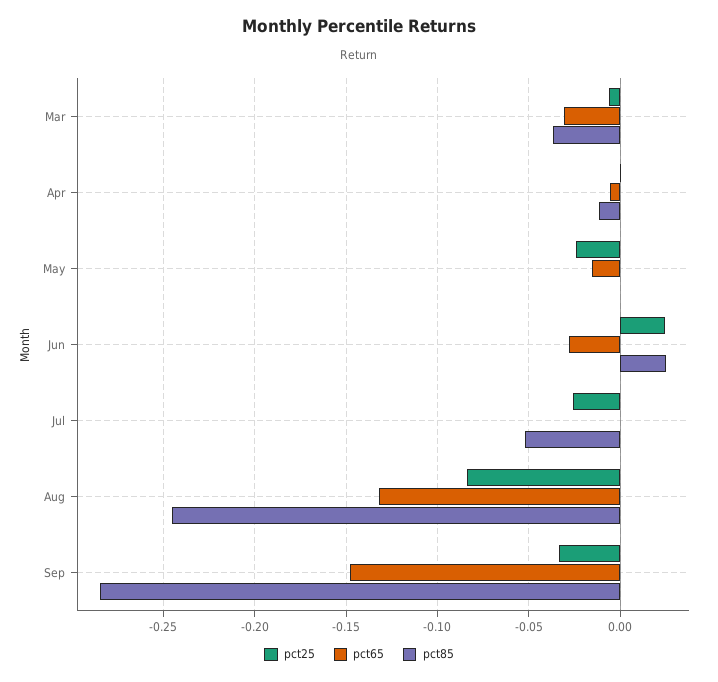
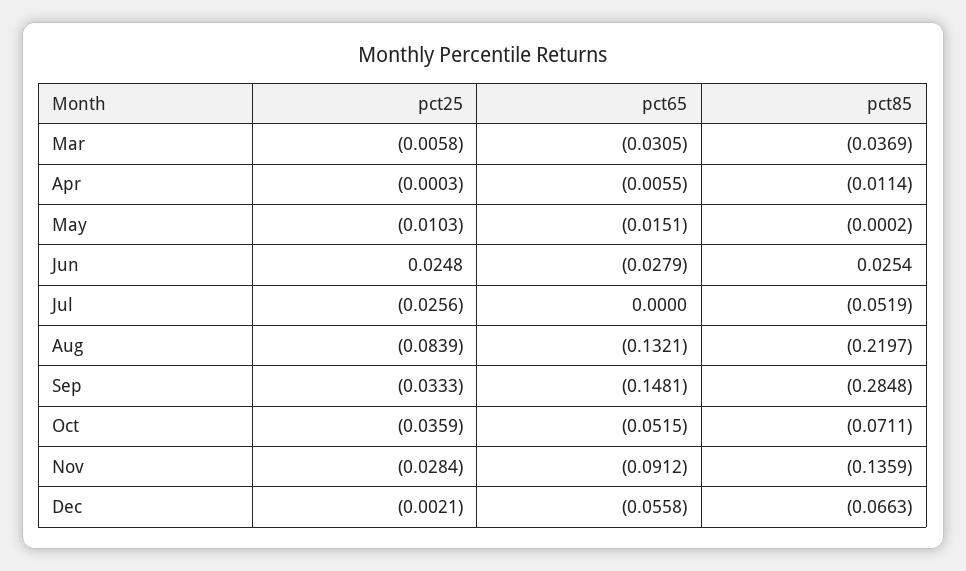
pct25, May: -0.025 -> -0.0103
pct85, Aug: -0.245 -> -0.2197
pct25, Oct: none -> -0.0359
pct65, Oct: none -> -0.0515
pct85, Oct: none -> -0.0711
pct25, Nov: none -> -0.0284
pct65, Nov: none -> -0.0912
pct85, Nov: none -> -0.1359
pct25, Dec: none -> -0.0021
pct65, Dec: none -> -0.0558
pct85, Dec: none -> -0.0663

